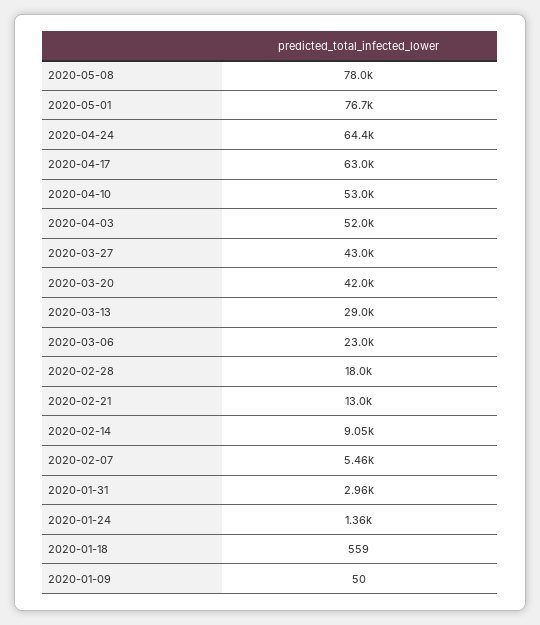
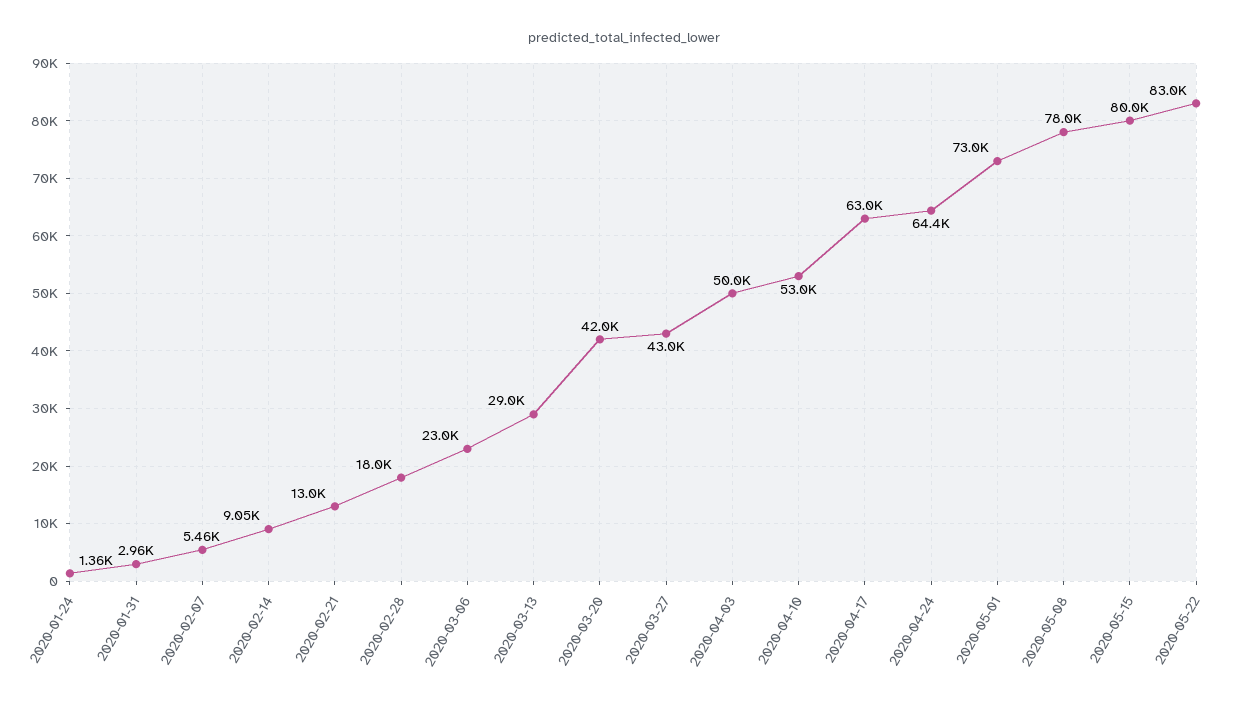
2020-05-01: 76700 -> 73000
2020-04-03: 52000 -> 50000
2020-01-18: 559 -> none
2020-01-09: 50 -> none
2020-05-15: none -> 80000
2020-05-22: none -> 83000

